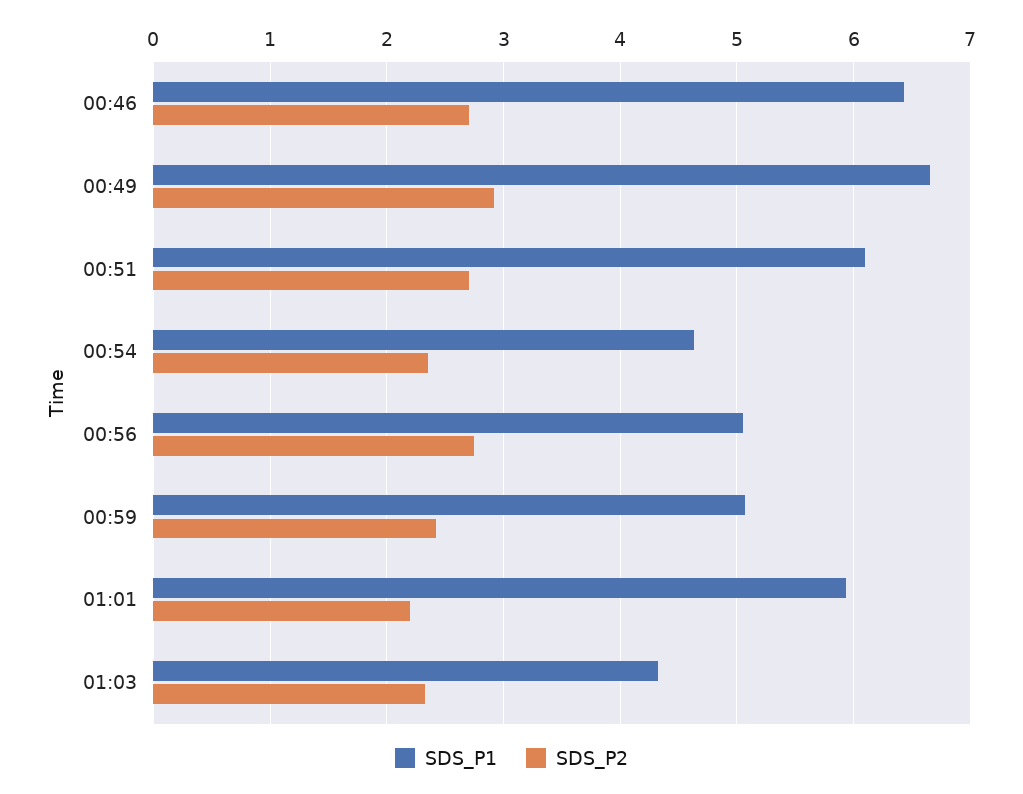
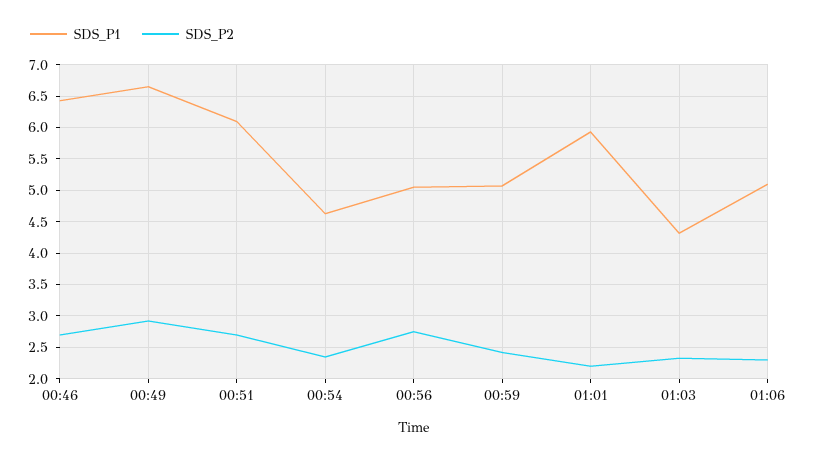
SDS_P1, 01:06: none -> 5.1
SDS_P2, 01:06: none -> 2.3

